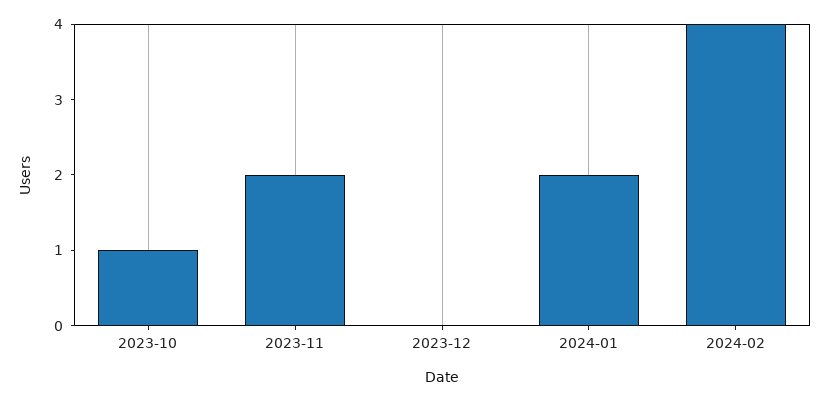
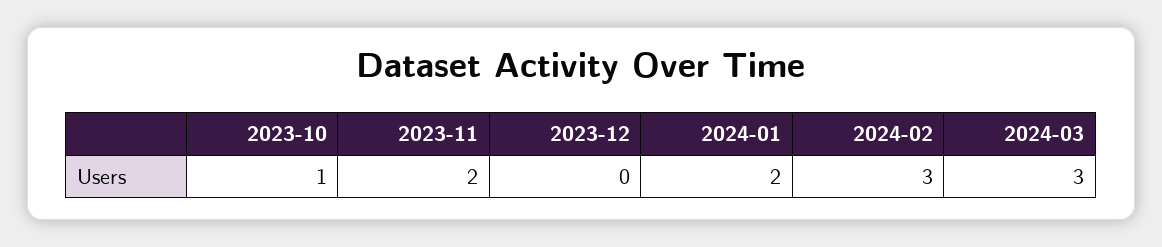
2024-02: 4 -> 3
2024-03: none -> 3

